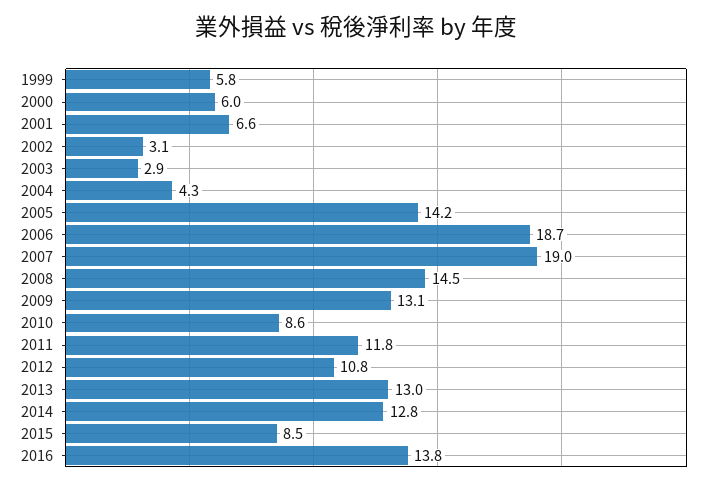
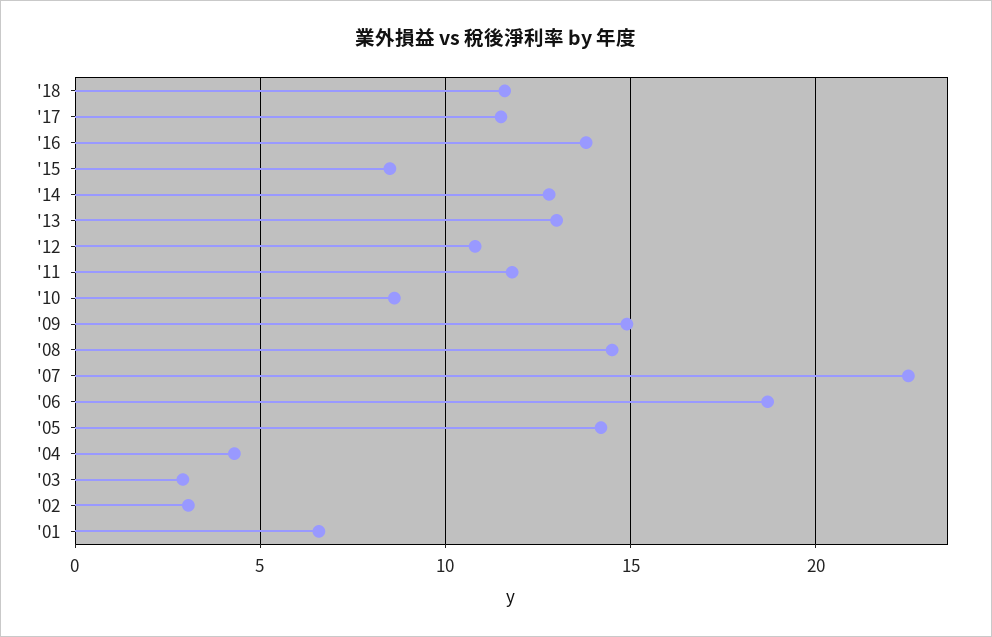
1999: 5.8 -> none
2000: 6 -> none
2007: 19 -> 22.5
2009: 13.1 -> 15
'18: none -> 11.5
'17: none -> 11.5

